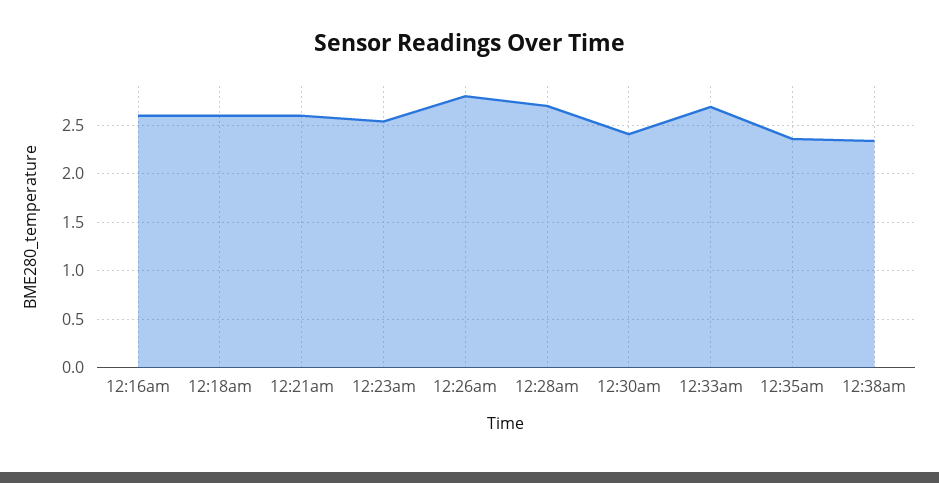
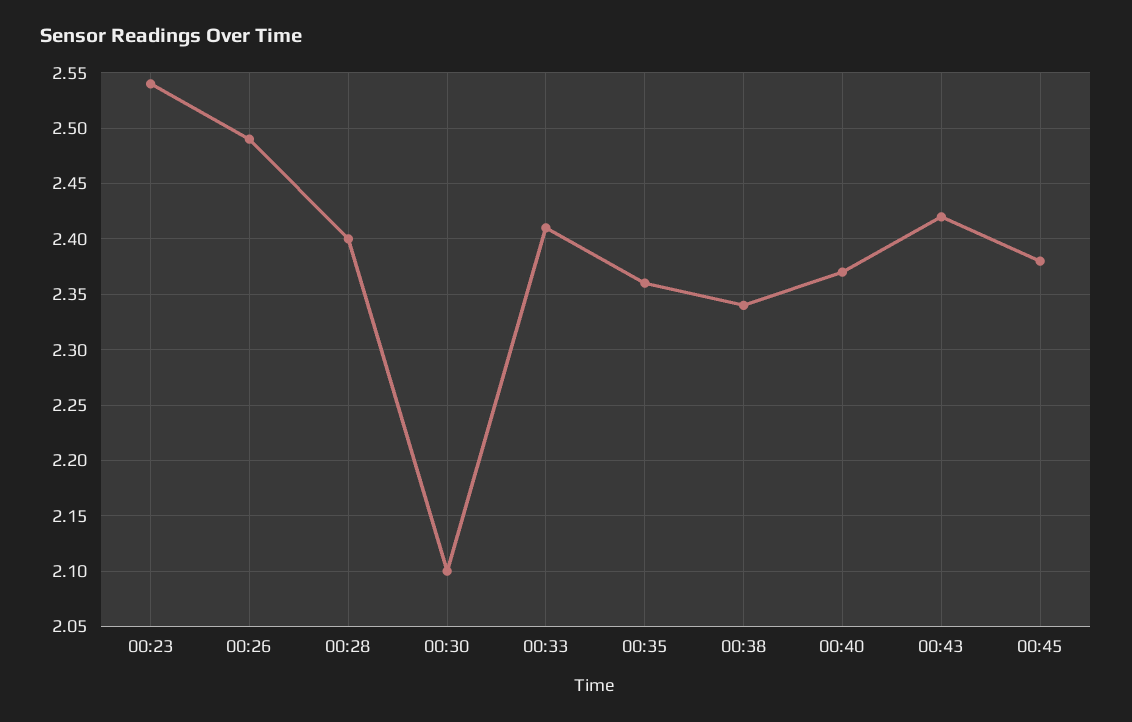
12:16am: 2.6 -> none
12:18am: 2.6 -> none
12:21am: 2.6 -> none
12:26am: 2.8 -> 2.49
12:28am: 2.7 -> 2.4
12:30am: 2.4 -> 2.1
12:33am: 2.7 -> 2.41
00:40: none -> 2.37
00:43: none -> 2.42
00:45: none -> 2.38

